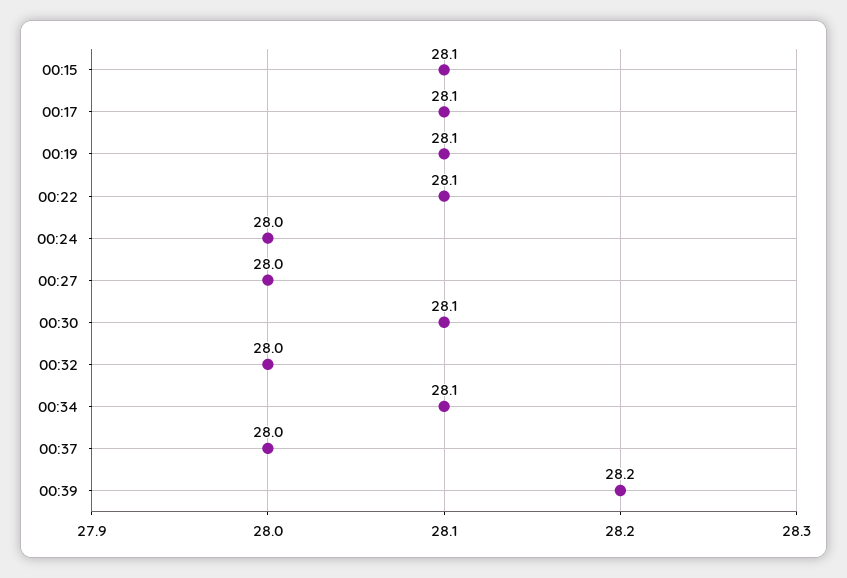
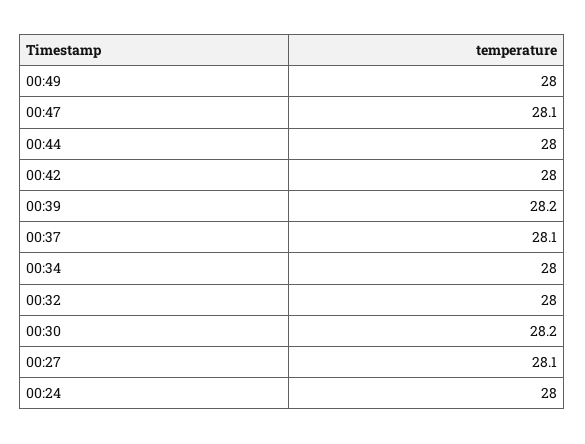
00:15: 28.1 -> none
00:17: 28.1 -> none
00:19: 28.1 -> none
00:22: 28.1 -> none
00:27: 28 -> 28.1
00:30: 28.1 -> 28.2
00:34: 28.1 -> 28
00:37: 28 -> 28.1
00:49: none -> 28
00:47: none -> 28.1
00:44: none -> 28
00:42: none -> 28

